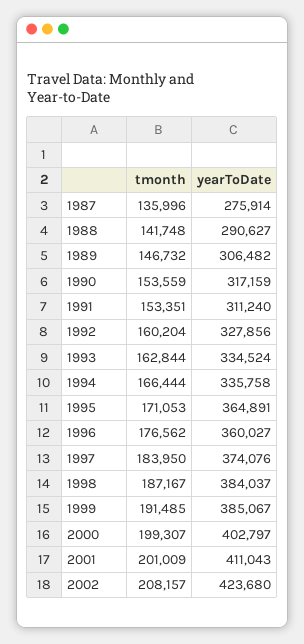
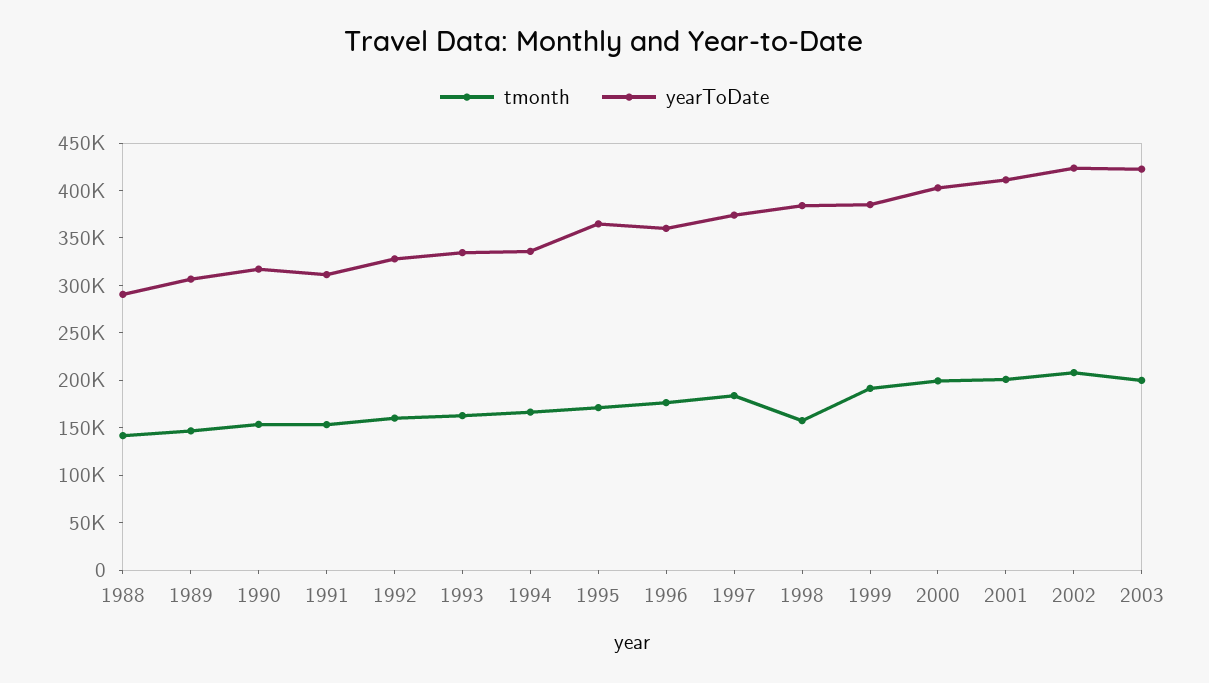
tmonth, 1987: 135996 -> none
yearToDate, 1987: 275914 -> none
tmonth, 1998: 187167 -> 160000
tmonth, 2003: none -> 200000
yearToDate, 2003: none -> 420000

